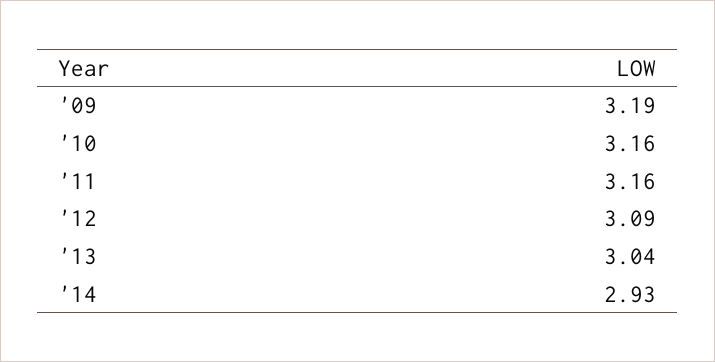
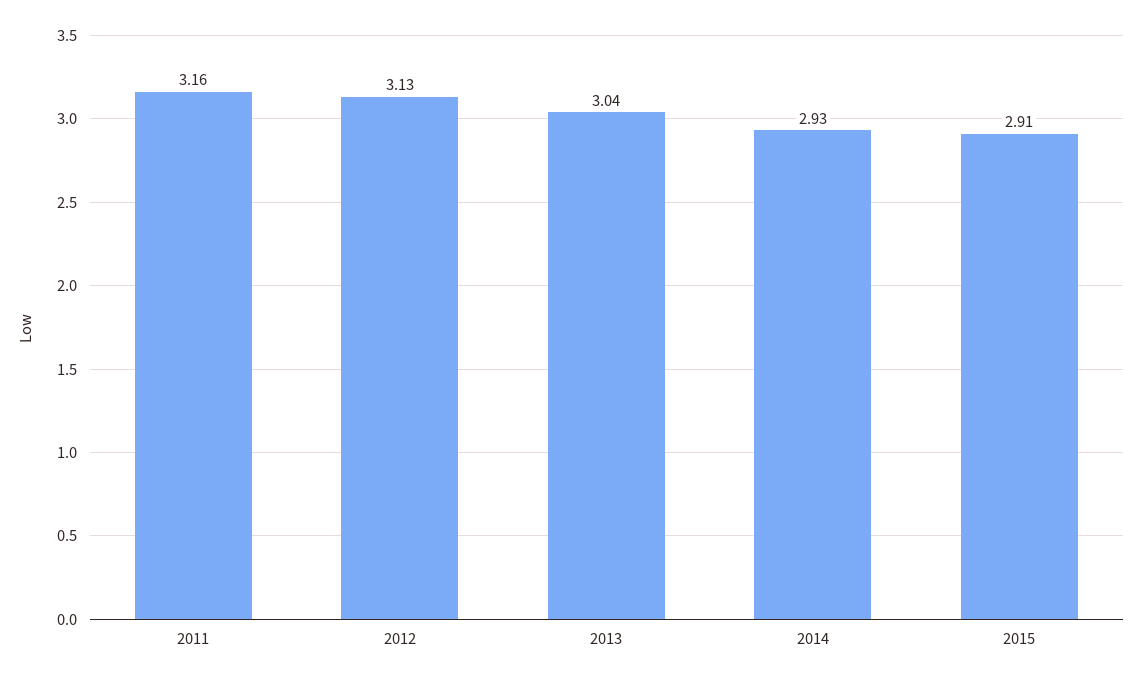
'09: 3.19 -> none
'10: 3.16 -> none
'12: 3.09 -> 3.13
2015: none -> 2.91

